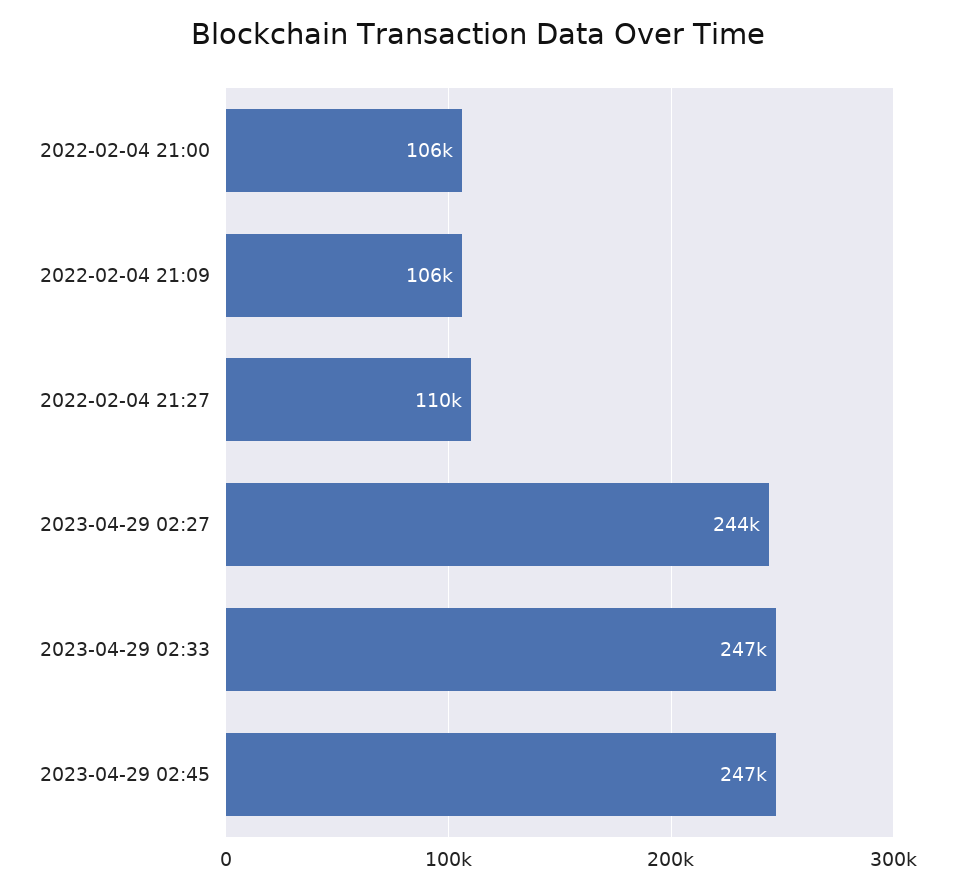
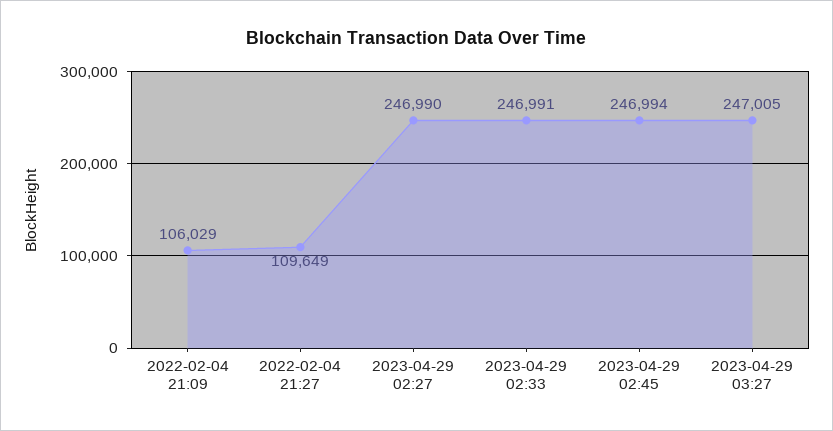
2022-02-04 21:00: 106000 -> none
2023-04-29 02:27: 244000 -> 246990
2023-04-29 03:27: none -> 247005

